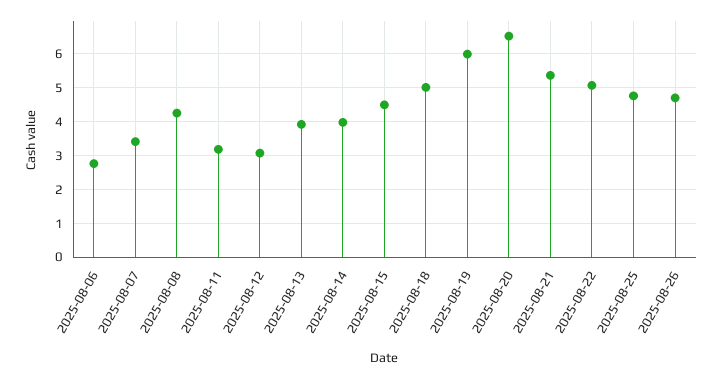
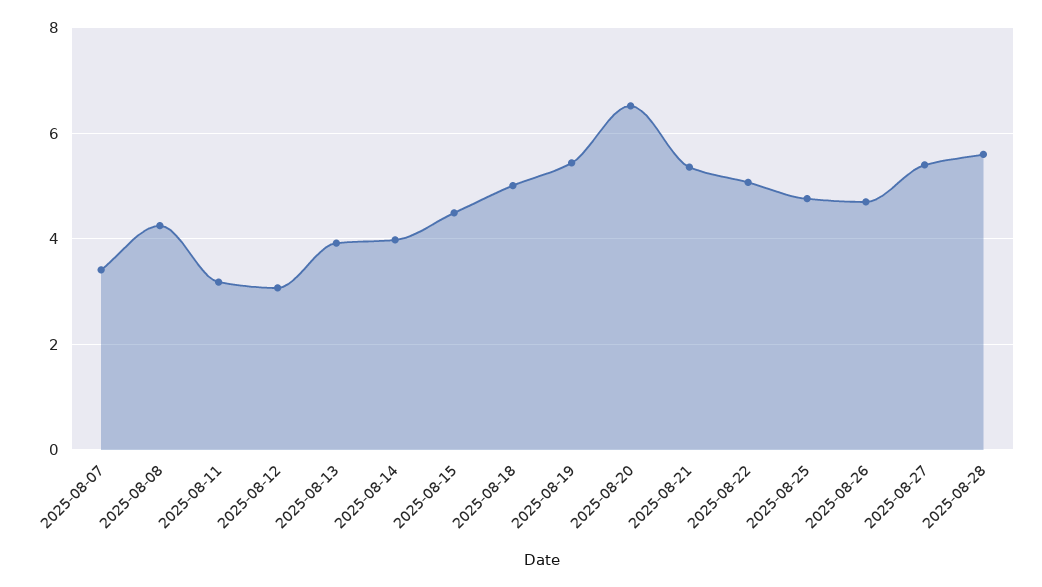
2025-08-06: 2.8 -> none
2025-08-19: 6 -> 5.4
2025-08-27: none -> 5.4
2025-08-28: none -> 5.6

